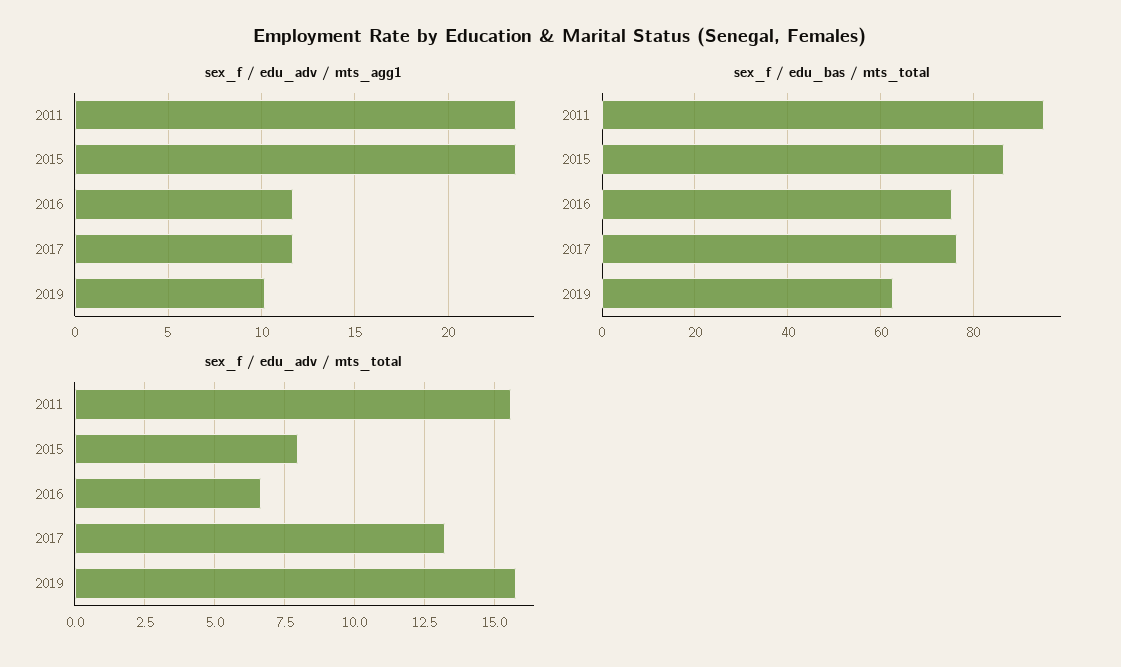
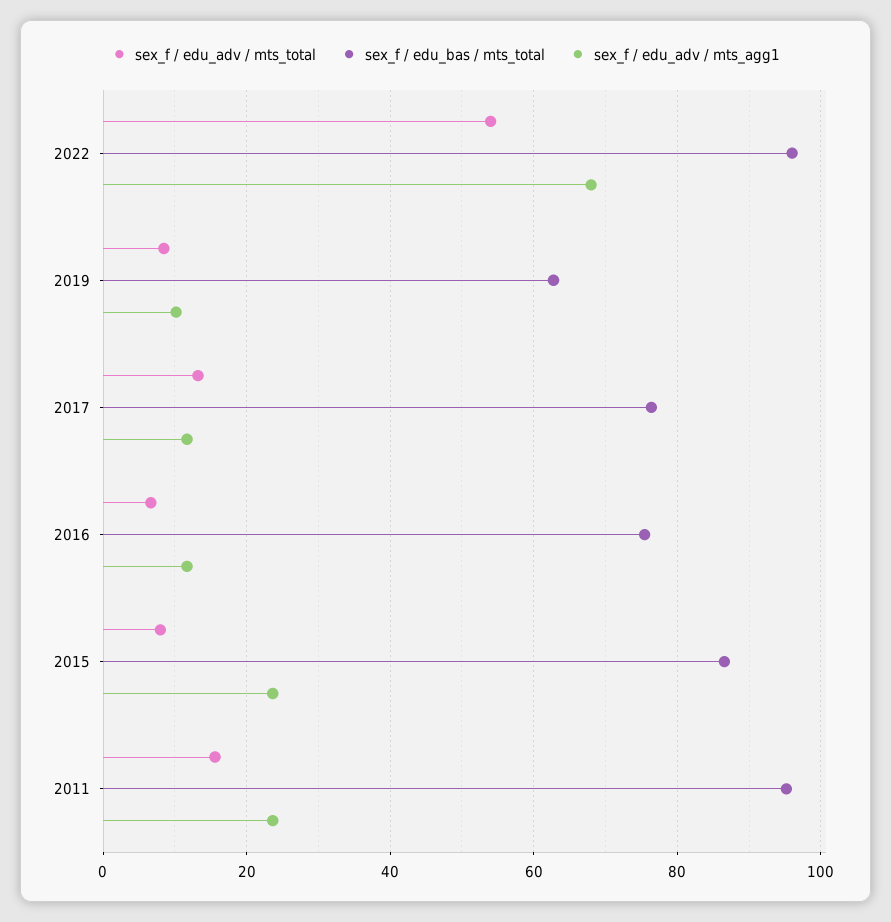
sex_f / edu_adv / mts_total, 2019: 15.75 -> 8
sex_f / edu_adv / mts_total, 2022: none -> 54
sex_f / edu_bas / mts_total, 2022: none -> 96
sex_f / edu_adv / mts_agg1, 2022: none -> 68

